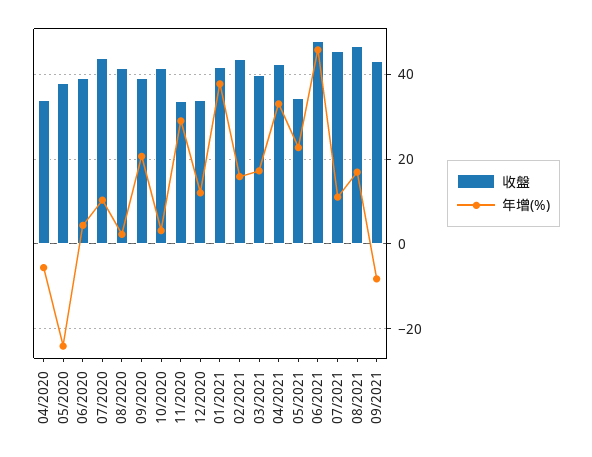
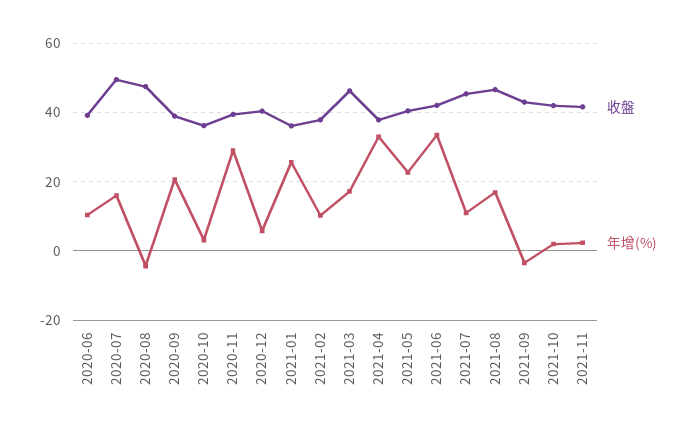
收盤, 04/2020: 34 -> none
年增(%), 04/2020: -6 -> none
收盤, 05/2020: 38 -> none
年增(%), 05/2020: -24 -> none
年增(%), 06/2020: 4 -> 10
收盤, 07/2020: 44 -> 50
年增(%), 07/2020: 10 -> 16
收盤, 08/2020: 42 -> 48
年增(%), 08/2020: 2 -> -4
收盤, 10/2020: 42 -> 36
收盤, 11/2020: 34 -> 40
收盤, 12/2020: 34 -> 40
年增(%), 12/2020: 12 -> 6
收盤, 01/2021: 42 -> 36
年增(%), 01/2021: 38 -> 26
收盤, 02/2021: 44 -> 38
年增(%), 02/2021: 16 -> 10
收盤, 03/2021: 40 -> 46
收盤, 04/2021: 42 -> 38
收盤, 05/2021: 34 -> 40
收盤, 06/2021: 48 -> 42
年增(%), 06/2021: 46 -> 34
年增(%), 09/2021: -8 -> -4
收盤, 2021-10: none -> 42
年增(%), 2021-10: none -> 2
收盤, 2021-11: none -> 42
年增(%), 2021-11: none -> 2

